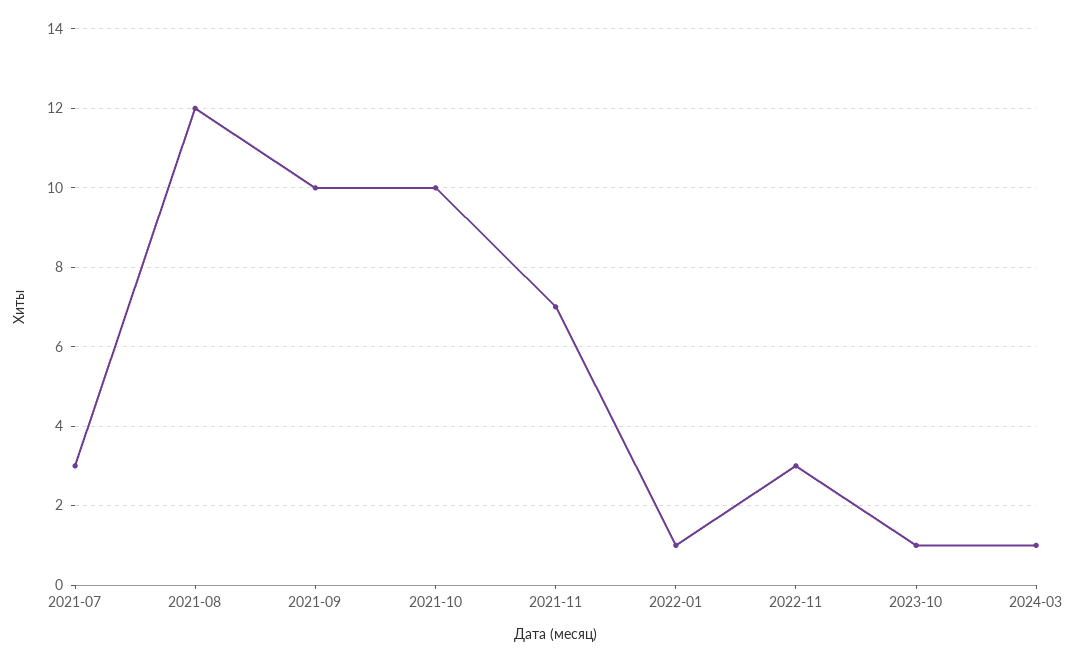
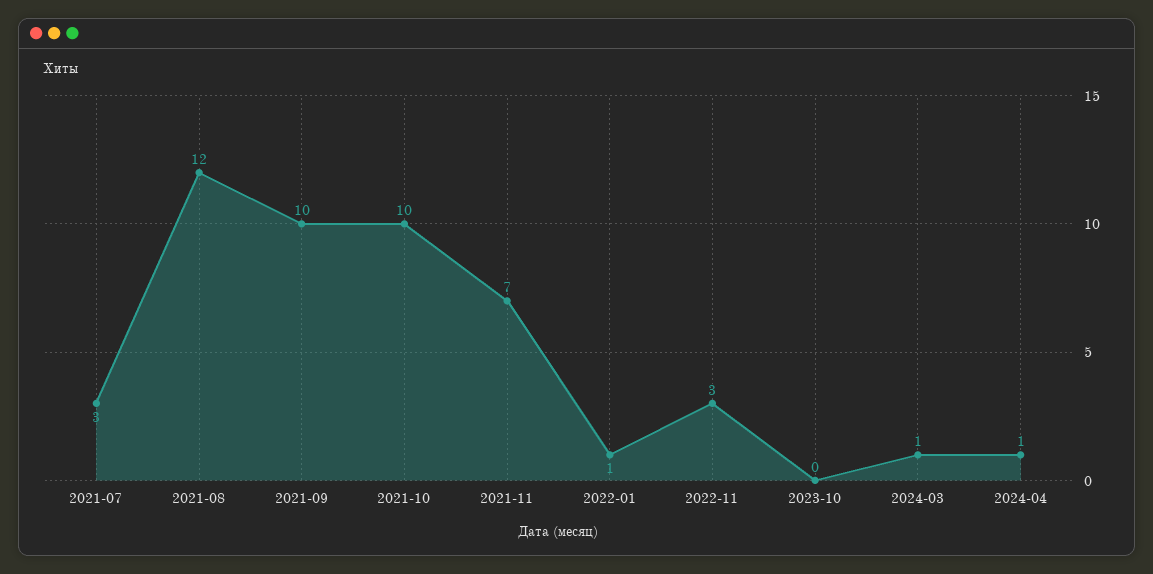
2023-10: 1 -> 0
2024-04: none -> 1

